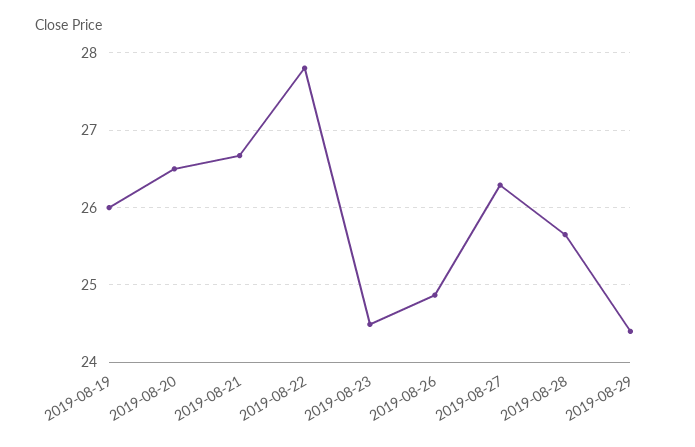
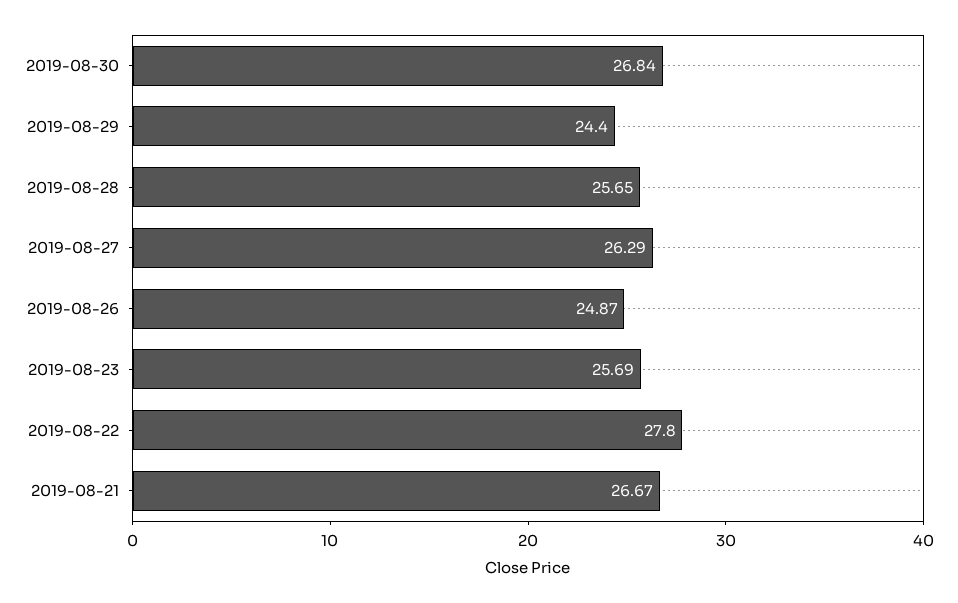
2019-08-19: 26 -> none
2019-08-20: 26.5 -> none
2019-08-23: 24.5 -> 25.69
2019-08-30: none -> 26.84

